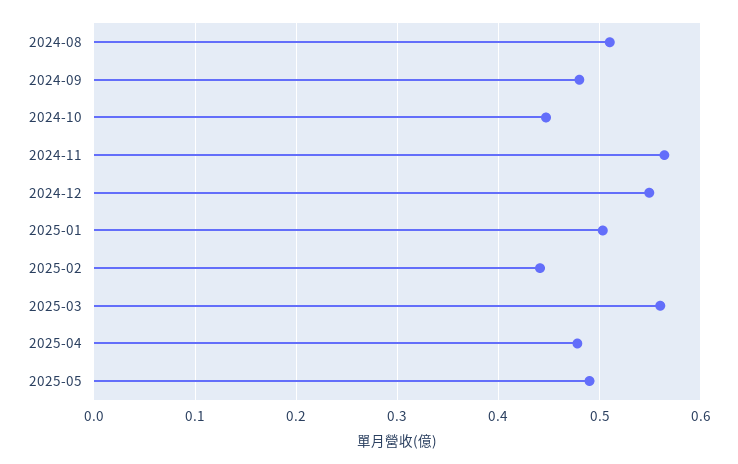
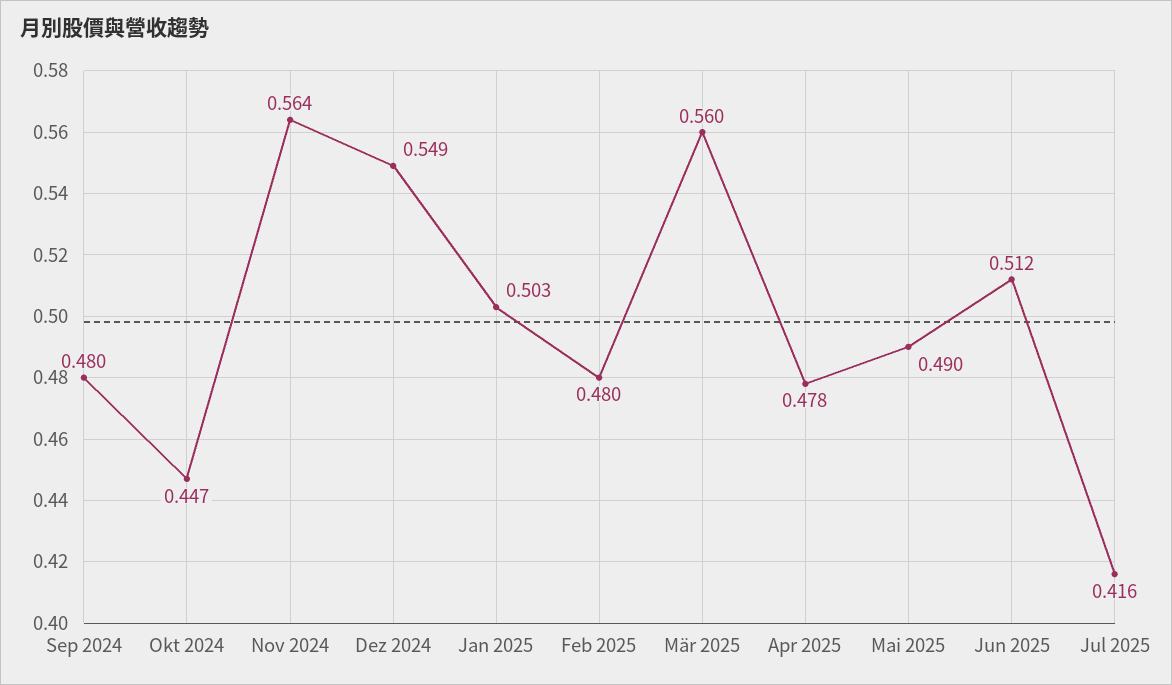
2024-08: 0.51 -> none
2025-02: 0.44 -> 0.48
Jun 2025: none -> 0.512
Jul 2025: none -> 0.416

